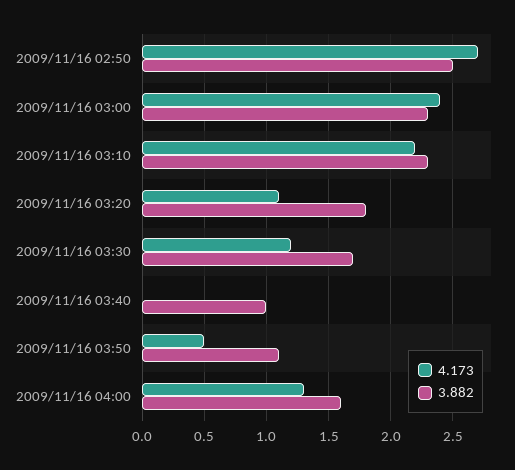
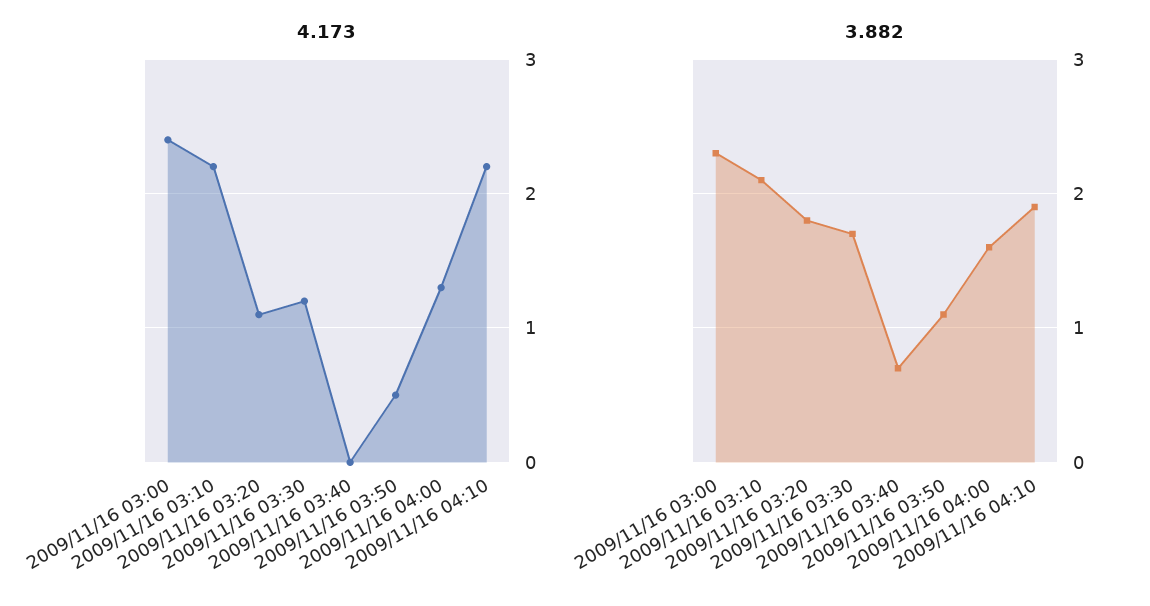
4.173, 2009/11/16 02:50: 2.7 -> none
3.882, 2009/11/16 02:50: 2.5 -> none
3.882, 2009/11/16 03:10: 2.3 -> 2.1
3.882, 2009/11/16 03:40: 1 -> 0.7
4.173, 2009/11/16 04:10: none -> 2.2
3.882, 2009/11/16 04:10: none -> 1.9

